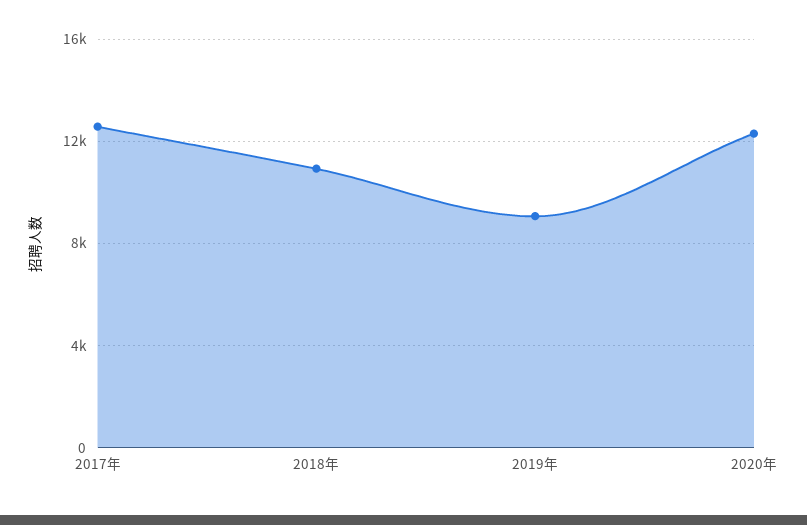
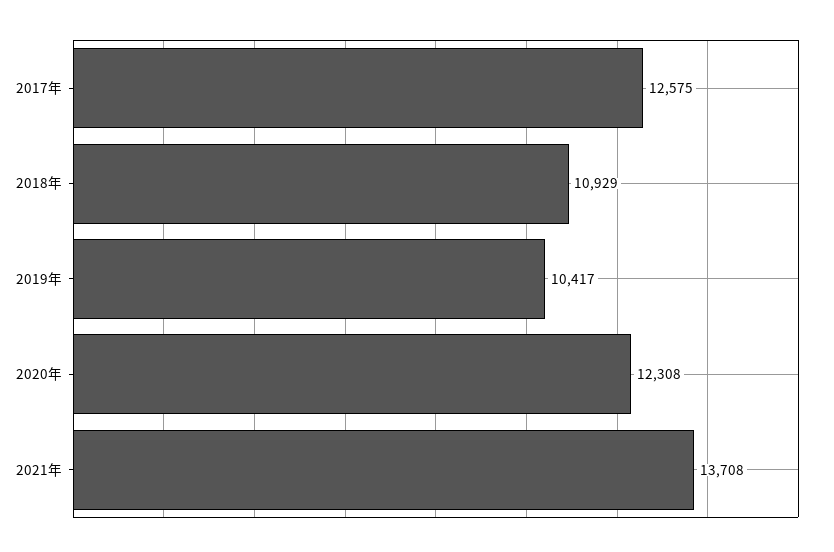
2019年: 9000 -> 10417
2021年: none -> 13708

